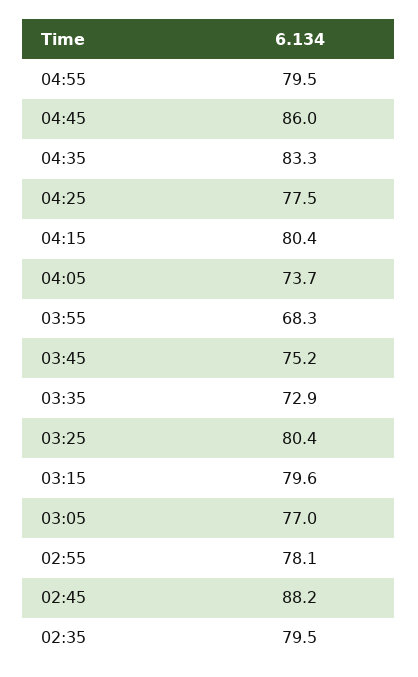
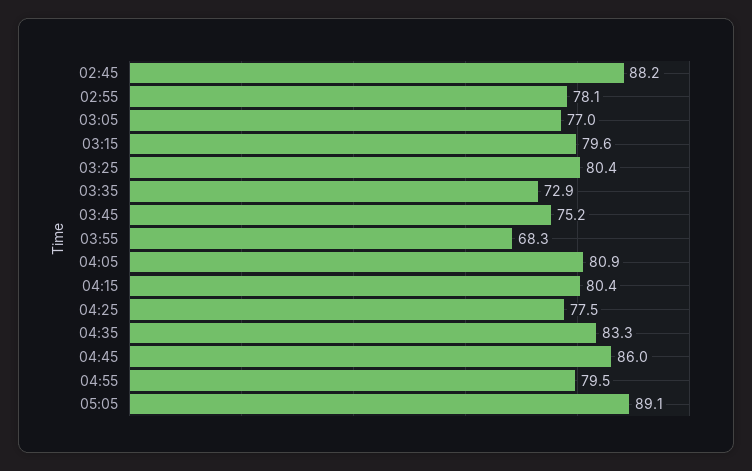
04:05: 73.7 -> 80.9
02:35: 79.5 -> none
05:05: none -> 89.1

